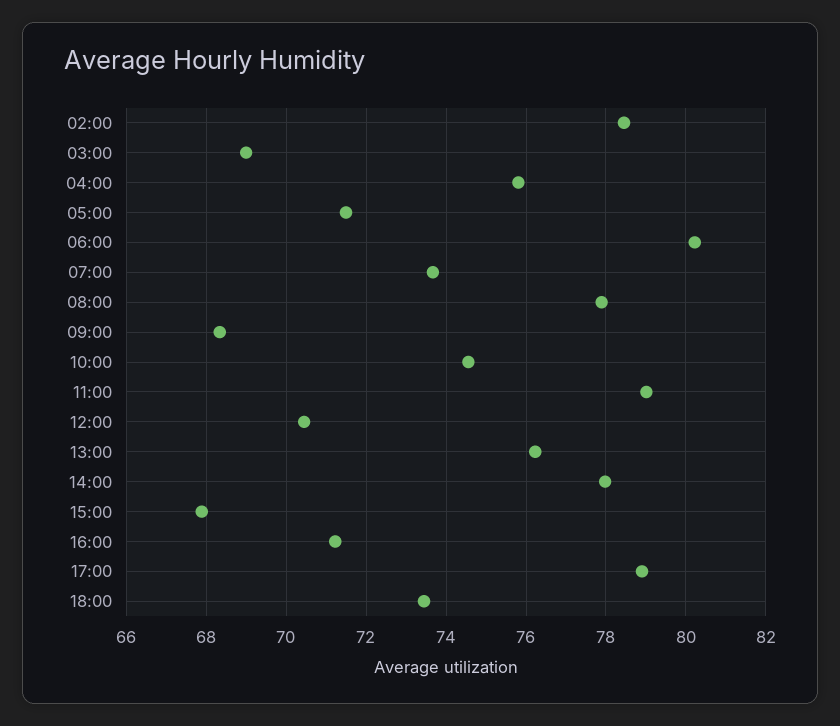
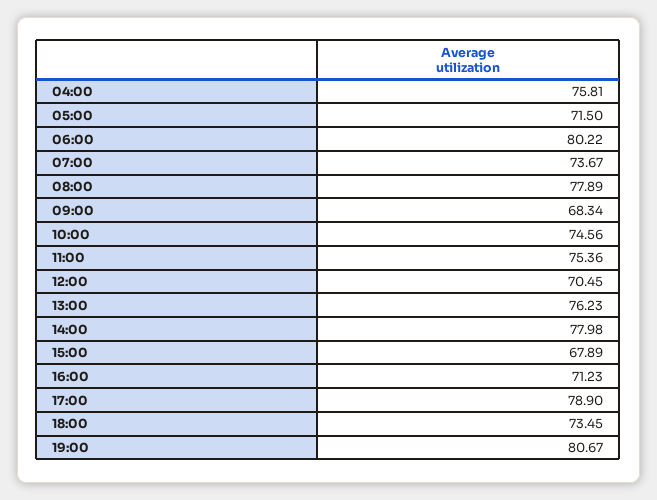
02:00: 78.4 -> none
03:00: 69 -> none
11:00: 79 -> 75.36
19:00: none -> 80.67

